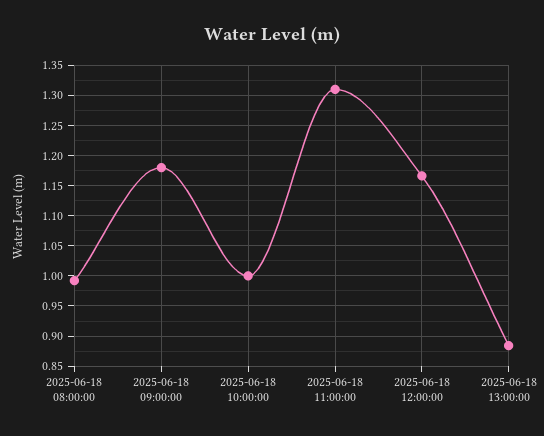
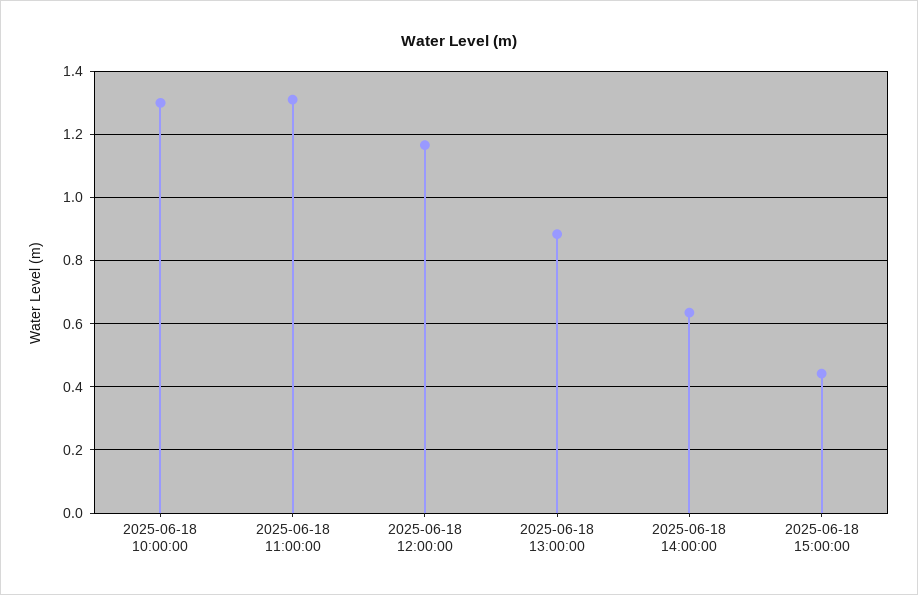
2025-06-18 08:00:00: 0.99 -> none
2025-06-18 09:00:00: 1.18 -> none
2025-06-18 10:00:00: 1 -> 1.3
2025-06-18 14:00:00: none -> 0.64
2025-06-18 15:00:00: none -> 0.44

